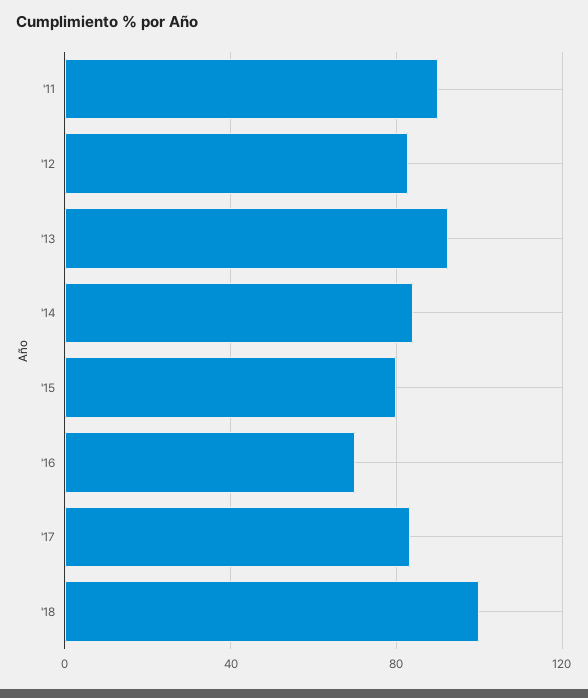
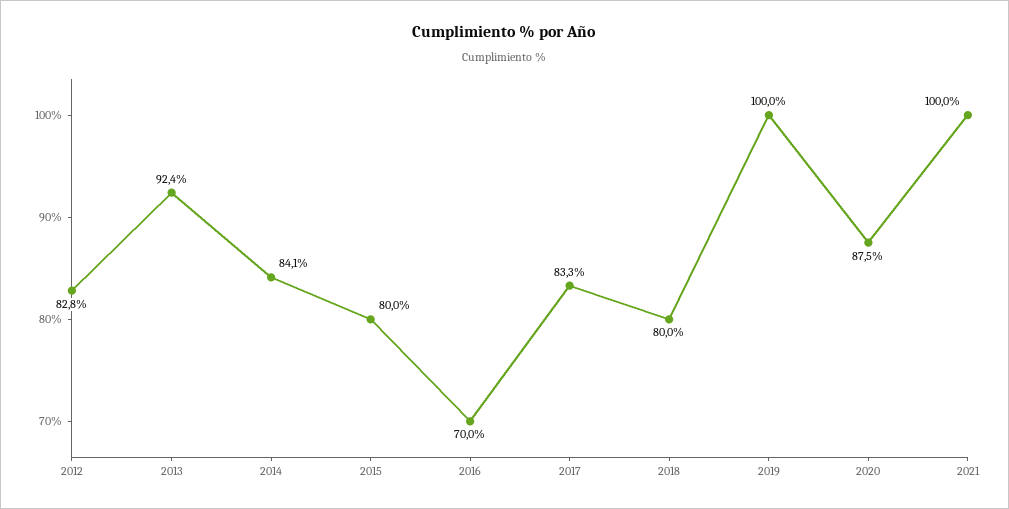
'11: 90 -> none
'18: 100 -> 80
2019: none -> 100
2020: none -> 87.5
2021: none -> 100

